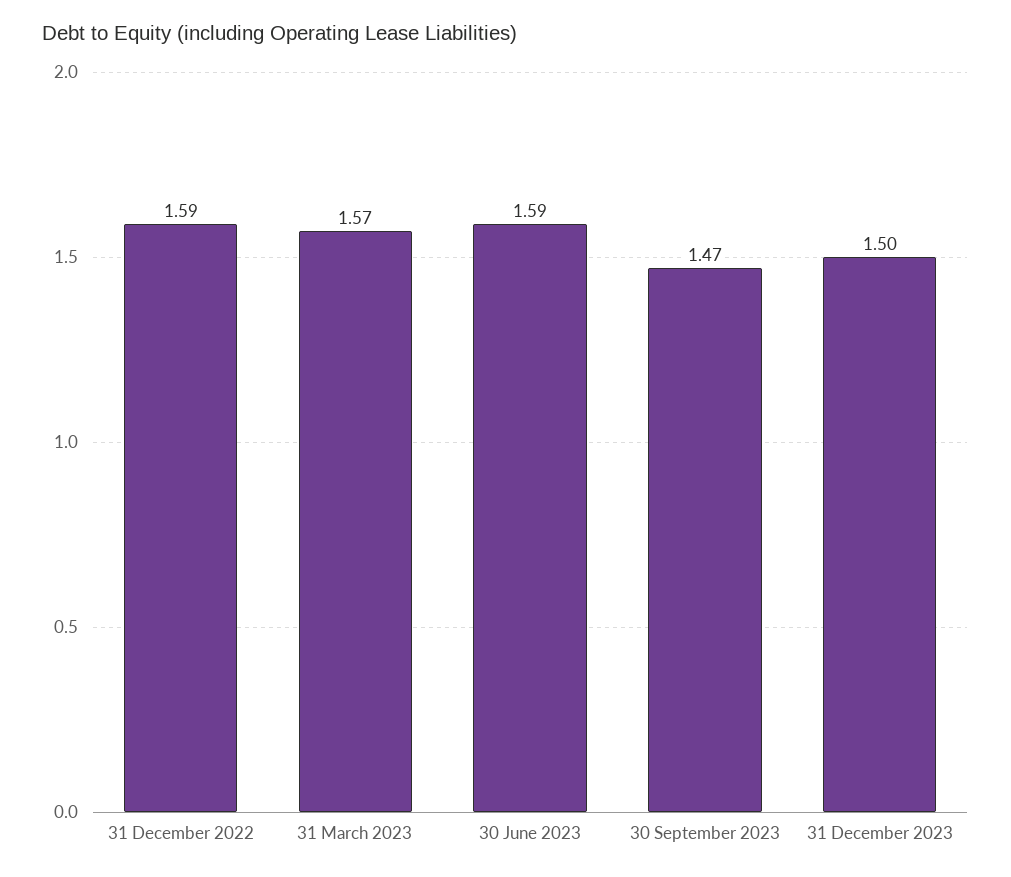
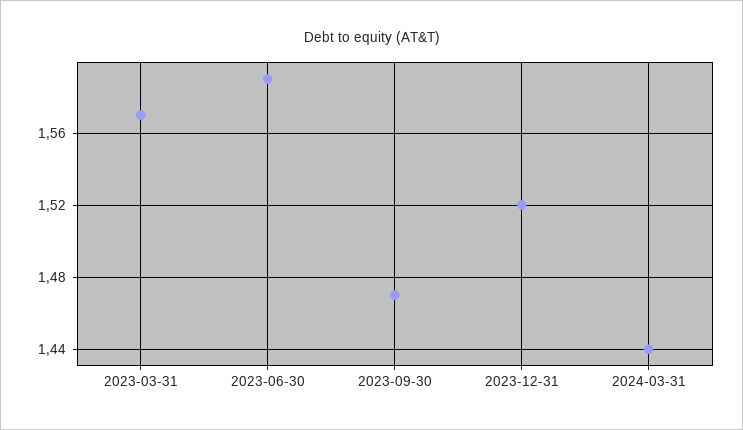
31 December 2022: 1.59 -> none
31 December 2023: 1.5 -> 1.52
2024-03-31: none -> 1.44

